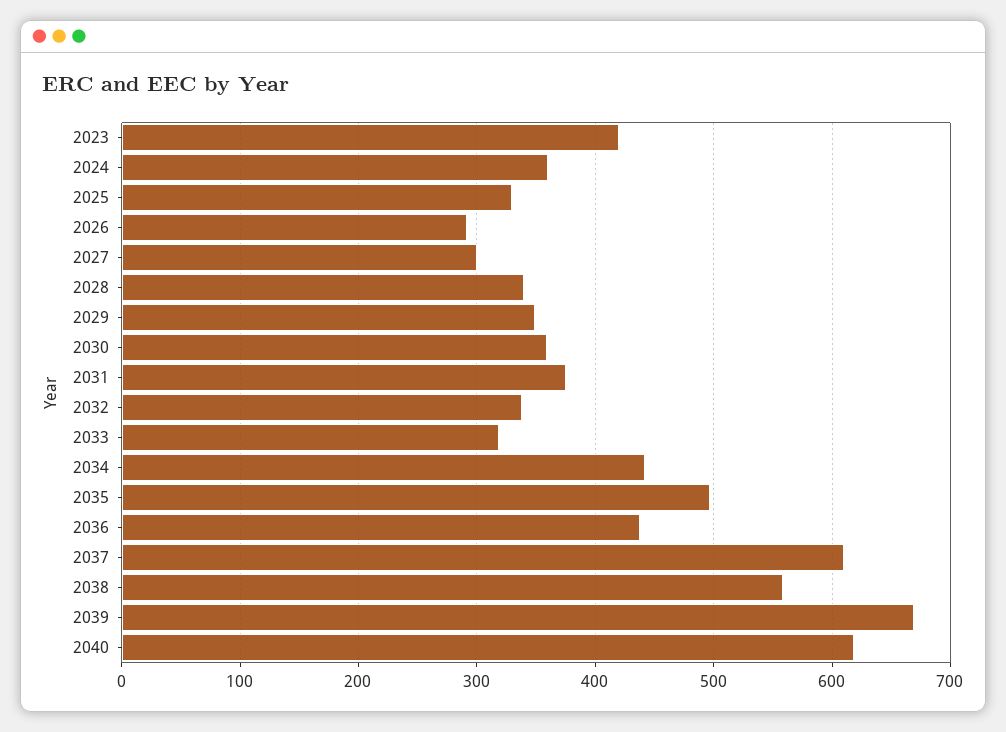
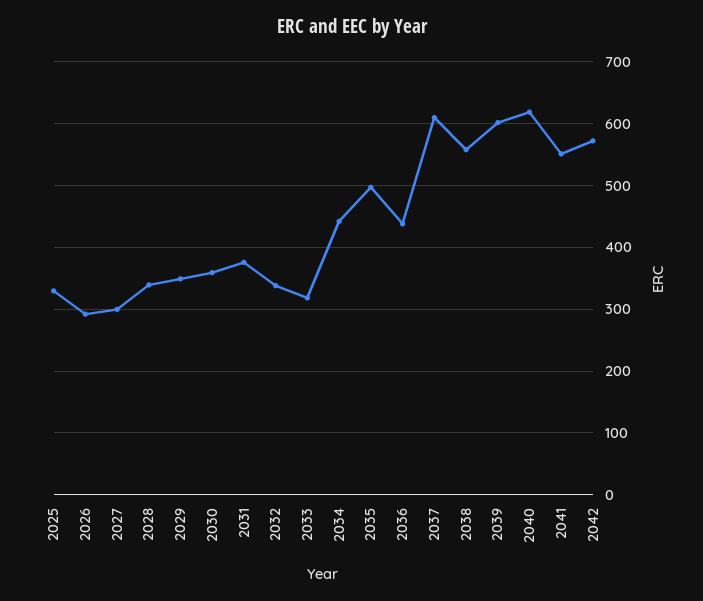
2023: 420 -> none
2024: 360 -> none
2039: 670 -> 600
2041: none -> 550
2042: none -> 570

